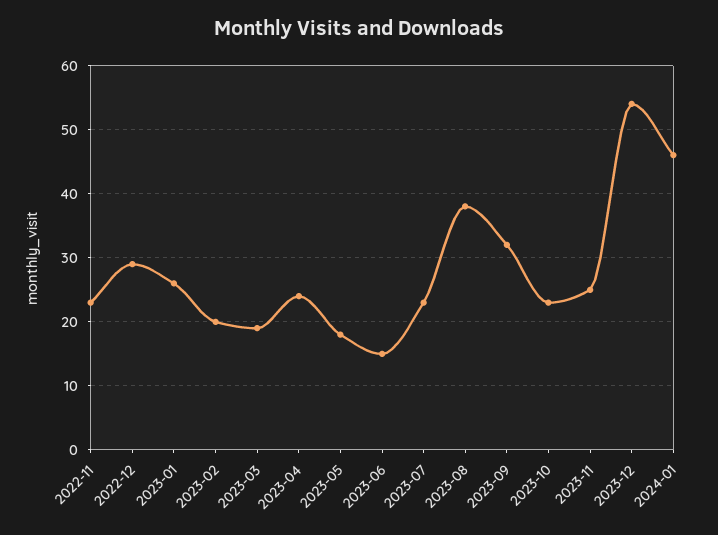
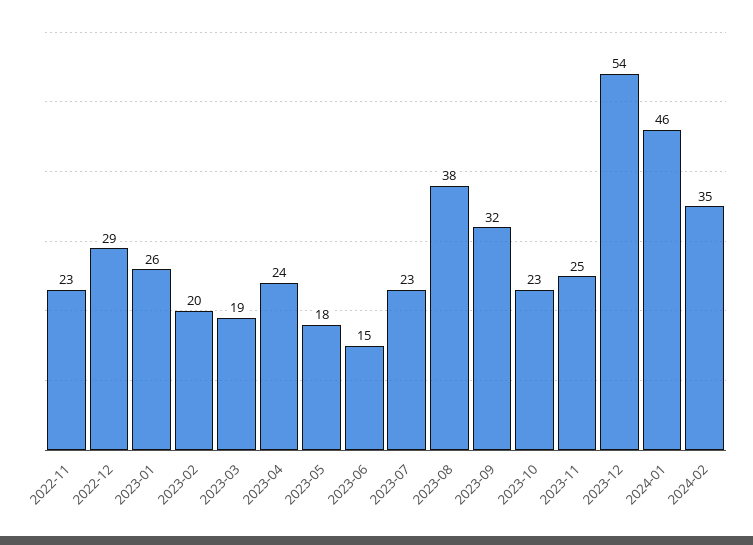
2024-02: none -> 35

